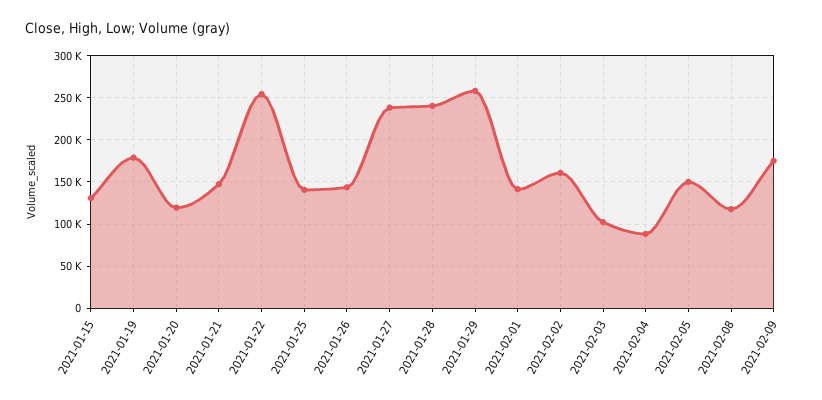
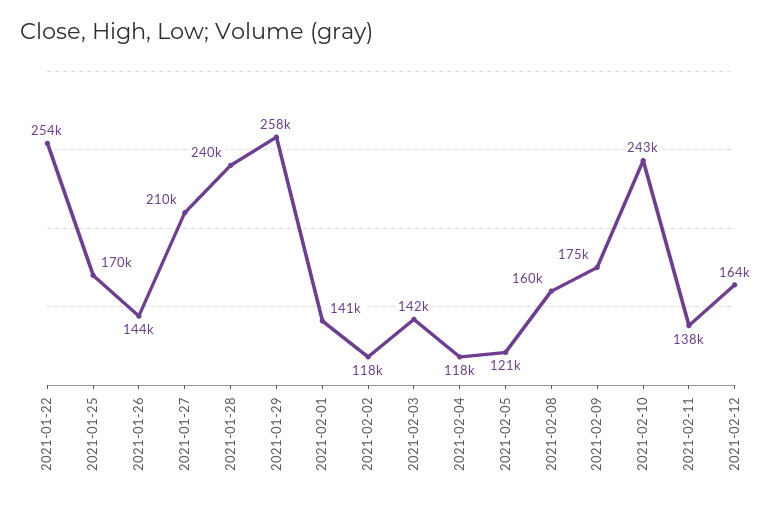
2021-01-15: 130000 -> none
2021-01-19: 180000 -> none
2021-01-20: 120000 -> none
2021-01-21: 150000 -> none
2021-01-25: 140000 -> 170000
2021-01-27: 240000 -> 210000
2021-02-02: 160000 -> 118000
2021-02-03: 100000 -> 142000
2021-02-04: 90000 -> 118000
2021-02-05: 150000 -> 121000
2021-02-08: 120000 -> 160000
2021-02-10: none -> 243000
2021-02-11: none -> 138000
2021-02-12: none -> 164000

